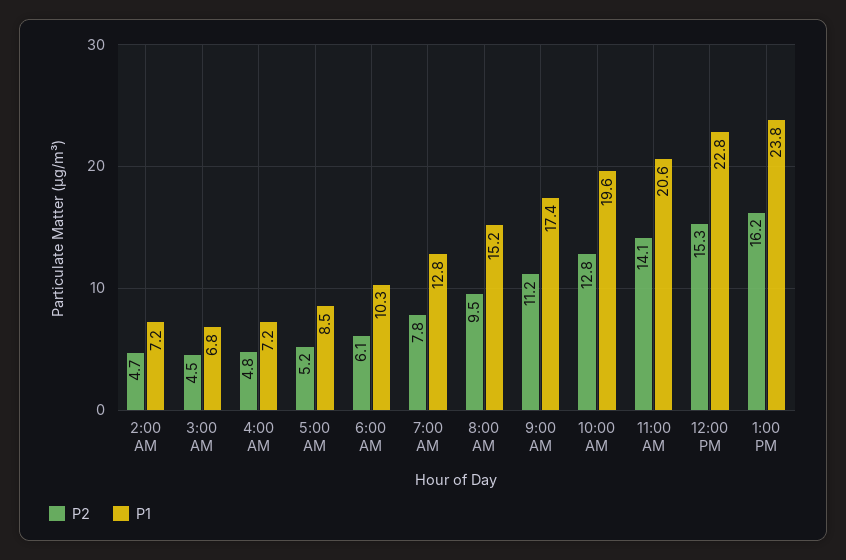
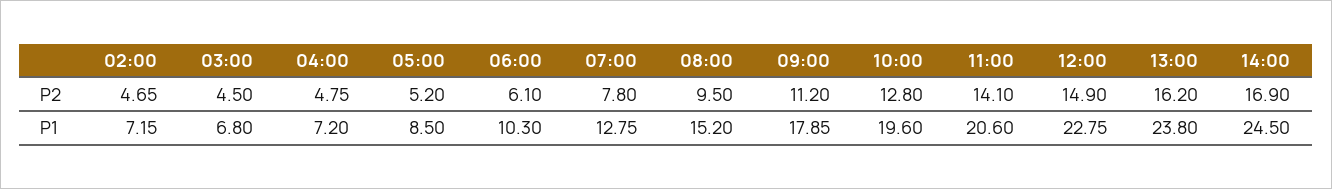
P1, 9:00 AM: 17.4 -> 17.85
P2, 12:00 PM: 15.3 -> 14.9
P2, 14:00: none -> 16.9
P1, 14:00: none -> 24.5

